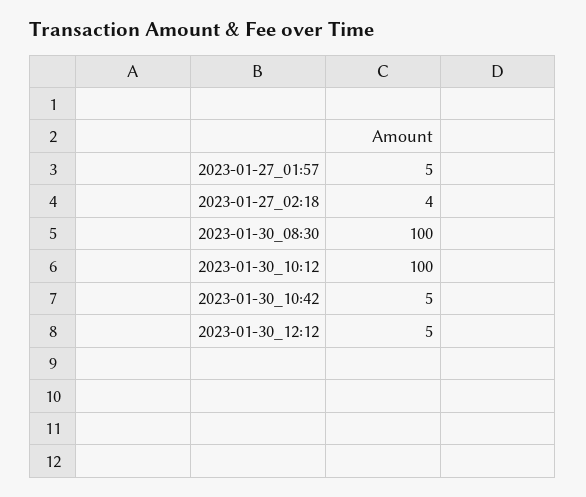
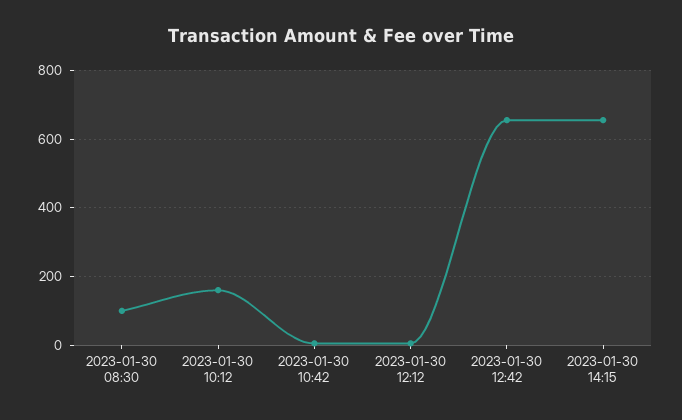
2023-01-27_01:57: 5 -> none
2023-01-27_02:18: 4 -> none
2023-01-30_10:12: 100 -> 160
2023-01-30 12:42: none -> 660
2023-01-30 14:15: none -> 660

